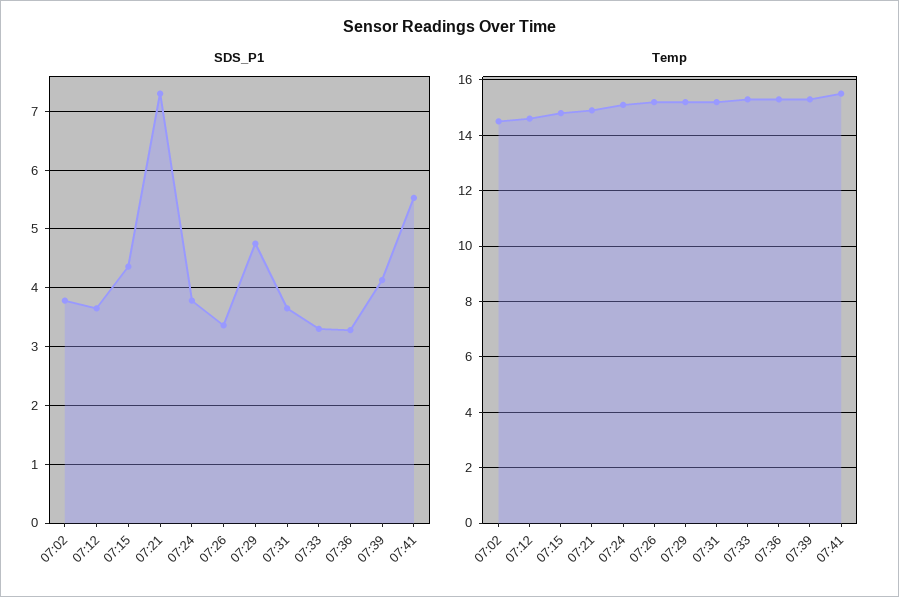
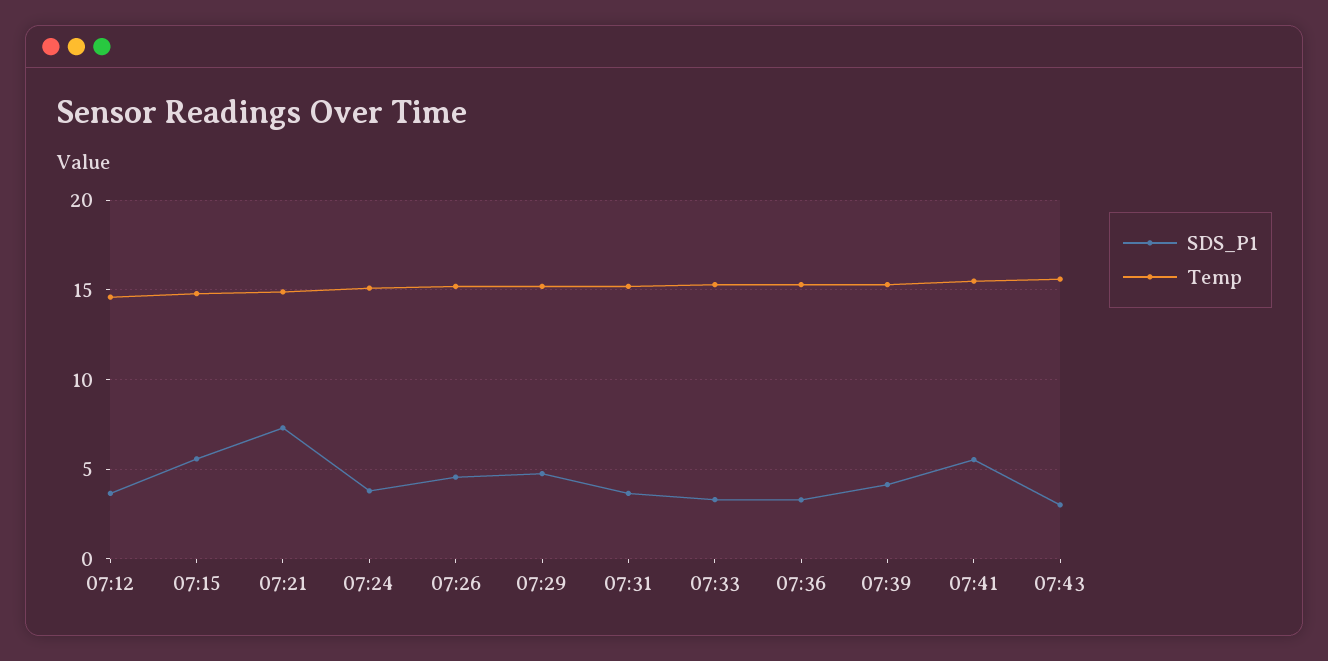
SDS_P1, 07:02: 3.8 -> none
SDS_P1, 07:15: 4.4 -> 5.5
SDS_P1, 07:26: 3.4 -> 4.5
Temp, 07:02: 14.5 -> none
SDS_P1, 07:43: none -> 3
Temp, 07:43: none -> 15.5

